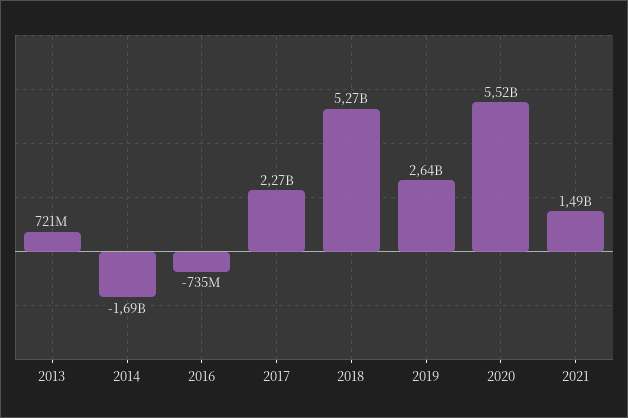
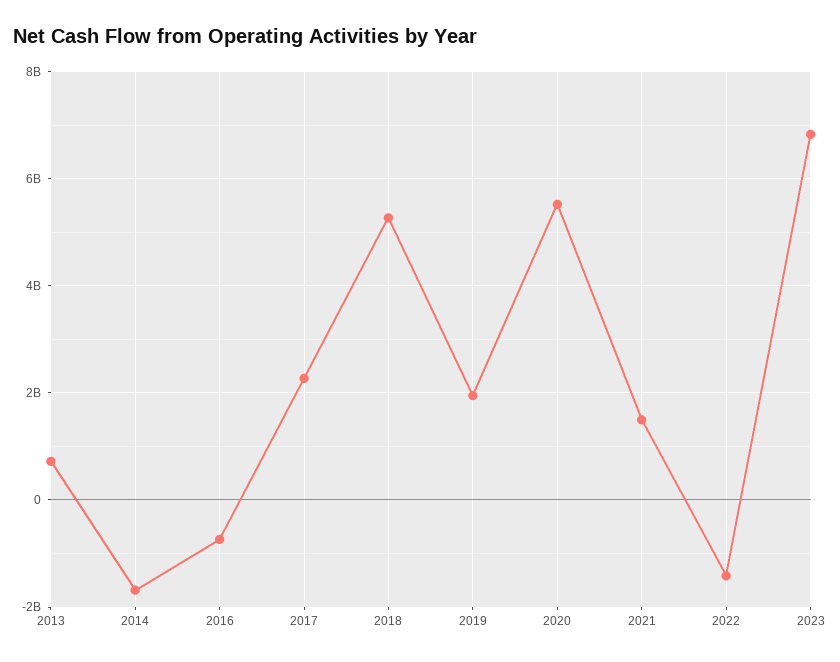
2019: 2640000000 -> 2000000000
2022: none -> -1400000000
2023: none -> 6800000000

